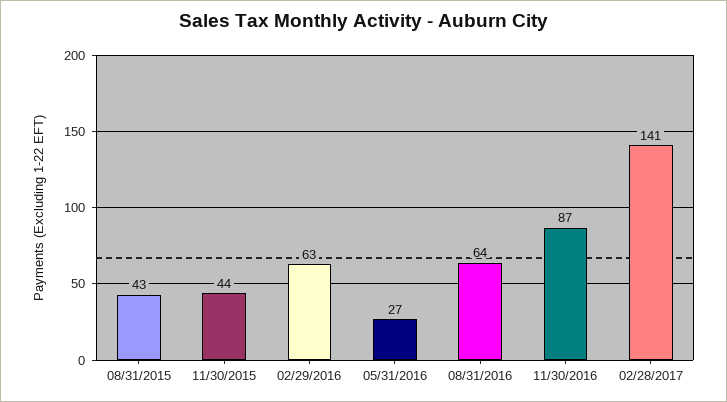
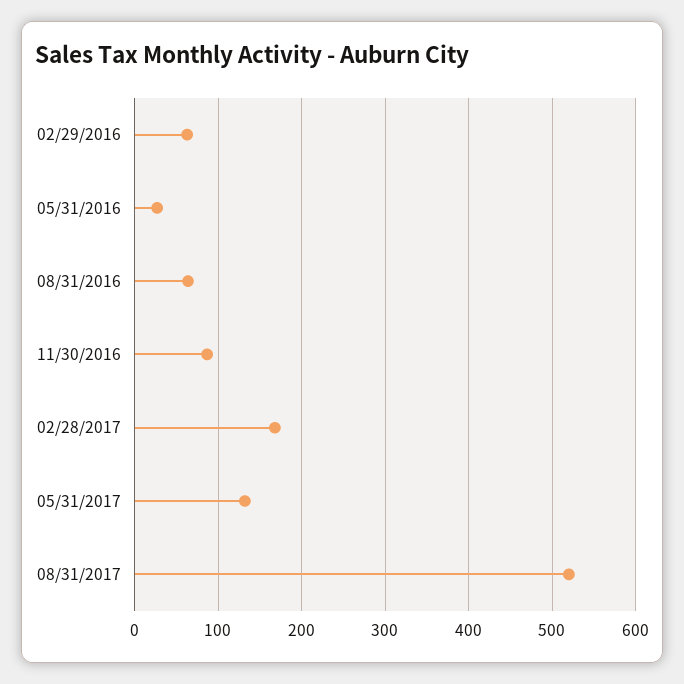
08/31/2015: 43 -> none
11/30/2015: 44 -> none
02/28/2017: 141 -> 170
05/31/2017: none -> 130
08/31/2017: none -> 520

